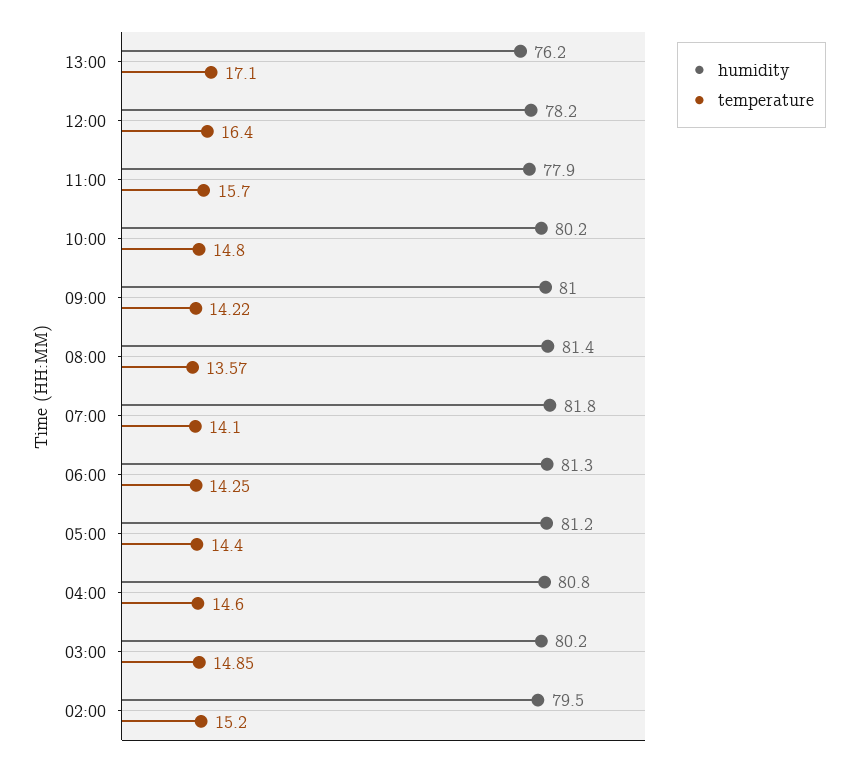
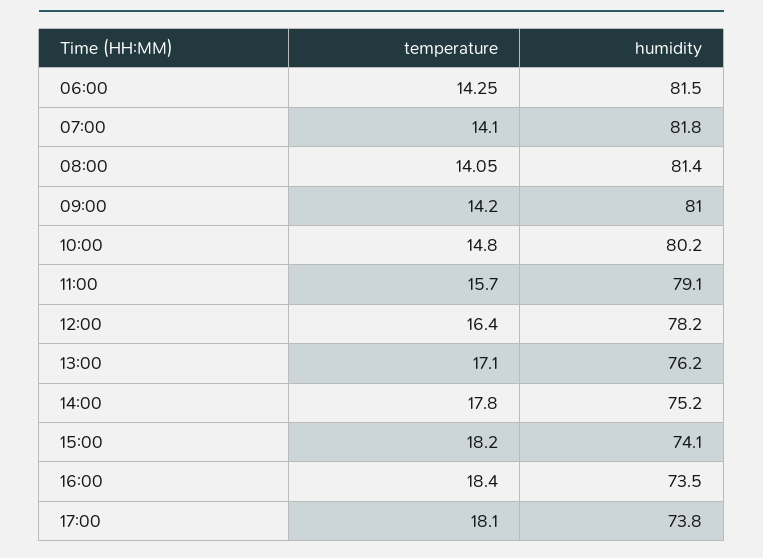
humidity, 11:00: 77.9 -> 79.1
temperature, 09:00: 14.22 -> 14.2
temperature, 08:00: 13.57 -> 14.05
humidity, 06:00: 81.3 -> 81.5
humidity, 05:00: 81.2 -> none
temperature, 05:00: 14.4 -> none
humidity, 04:00: 80.8 -> none
temperature, 04:00: 14.6 -> none
humidity, 03:00: 80.2 -> none
temperature, 03:00: 14.85 -> none
humidity, 02:00: 79.5 -> none
temperature, 02:00: 15.2 -> none
temperature, 14:00: none -> 17.8
humidity, 14:00: none -> 75.2
temperature, 15:00: none -> 18.2
humidity, 15:00: none -> 74.1
temperature, 16:00: none -> 18.4
humidity, 16:00: none -> 73.5
temperature, 17:00: none -> 18.1
humidity, 17:00: none -> 73.8

